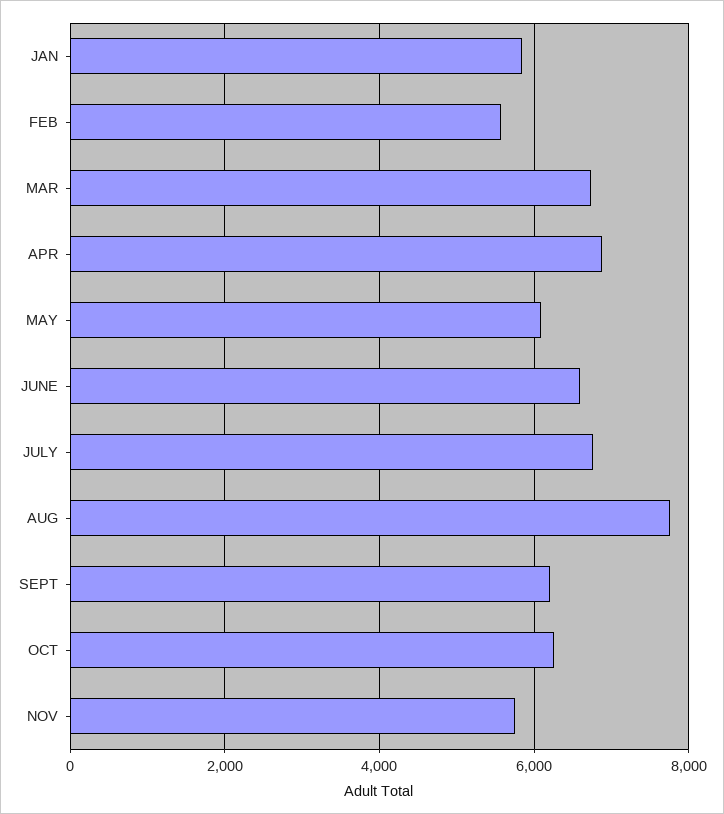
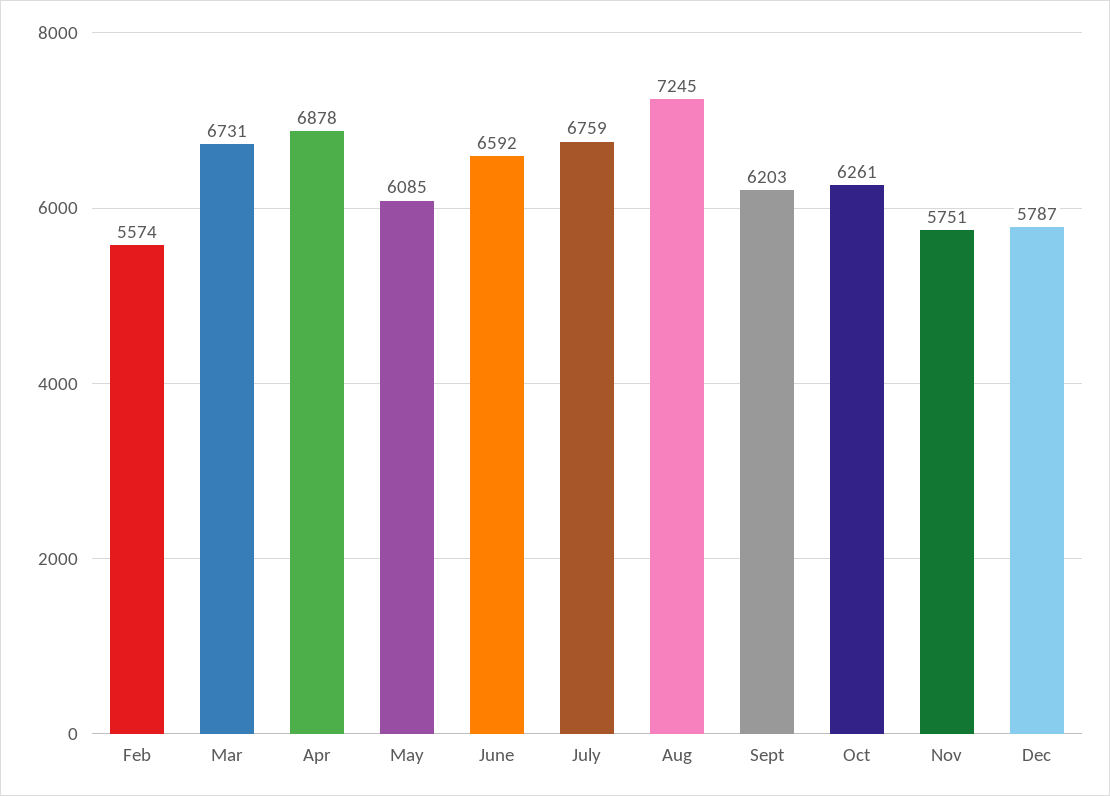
JAN: 5800 -> none
AUG: 7800 -> 7245
Dec: none -> 5787

